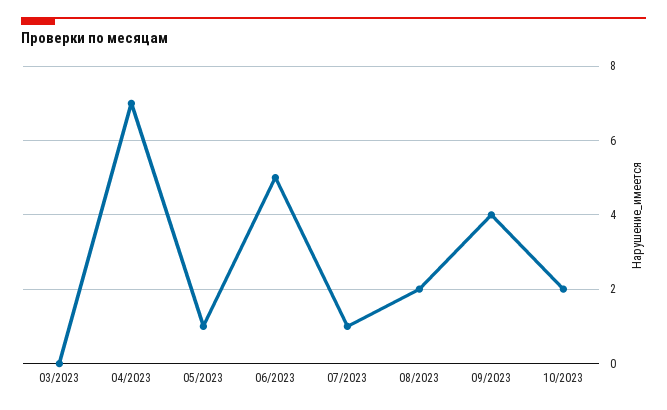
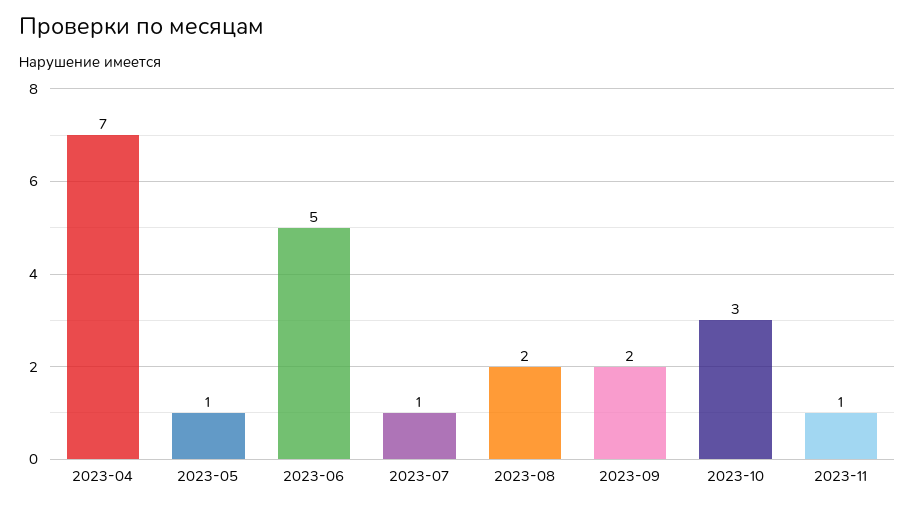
03/2023: 0 -> none
09/2023: 4 -> 2
10/2023: 2 -> 3
2023-11: none -> 1

